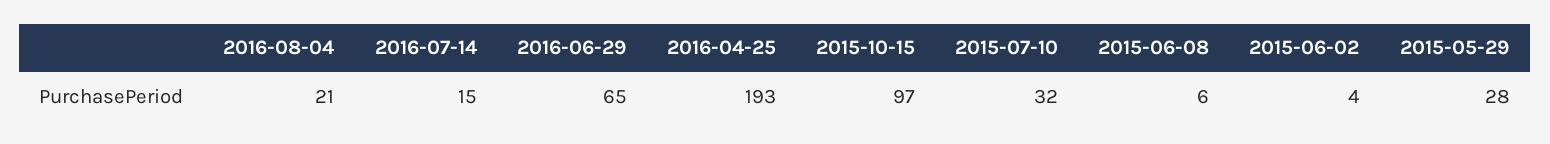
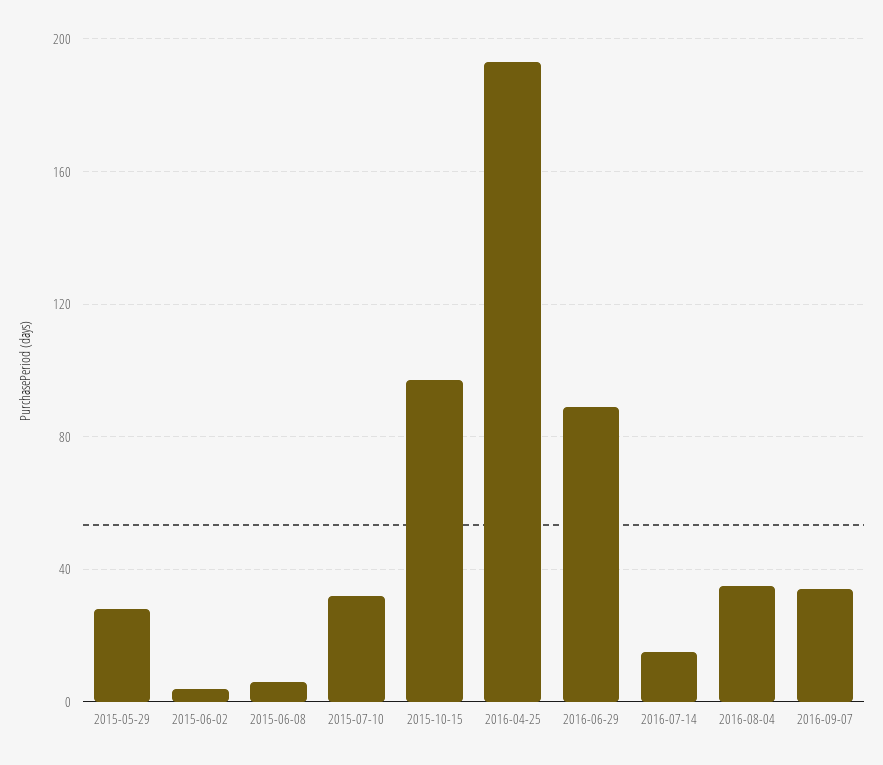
2016-08-04: 21 -> 35
2016-06-29: 65 -> 90
2016-09-07: none -> 35

